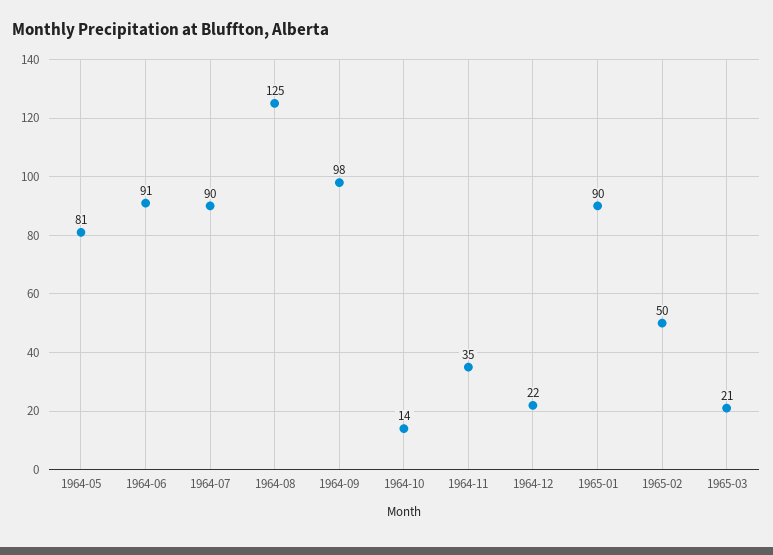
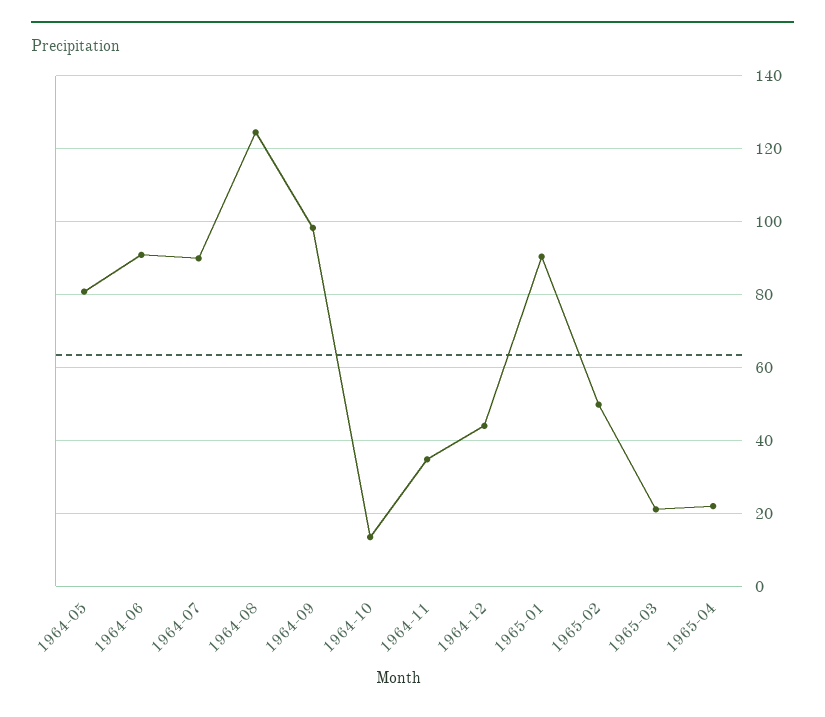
1964-12: 22 -> 44
1965-04: none -> 22

